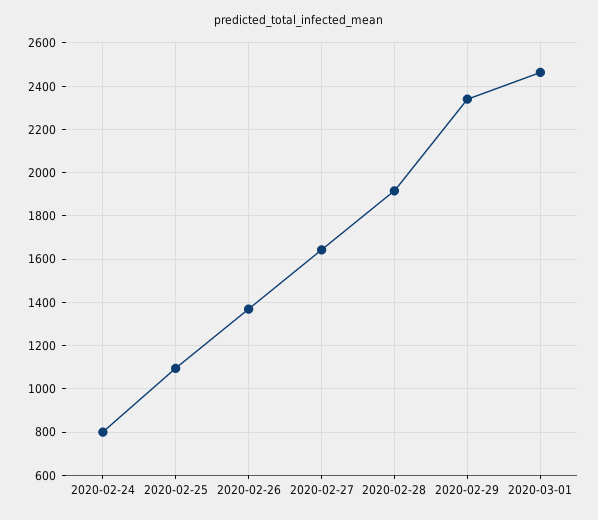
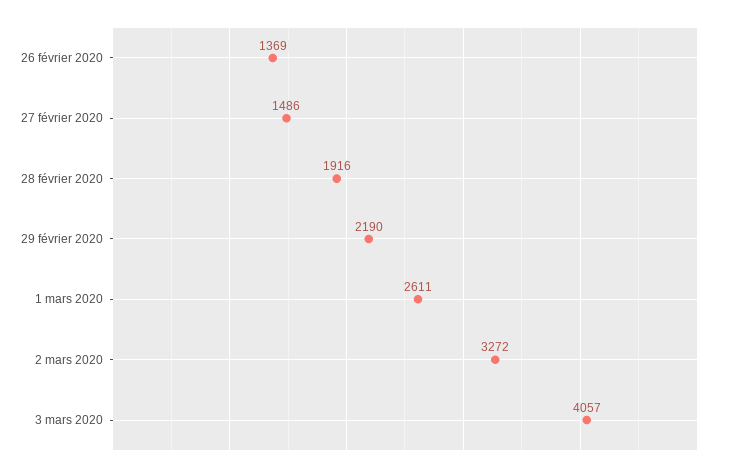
2020-02-24: 800 -> none
2020-02-25: 1100 -> none
2020-02-27: 1650 -> 1486
2020-02-29: 2350 -> 2190
2020-03-01: 2450 -> 2611
2 mars 2020: none -> 3272
3 mars 2020: none -> 4057

